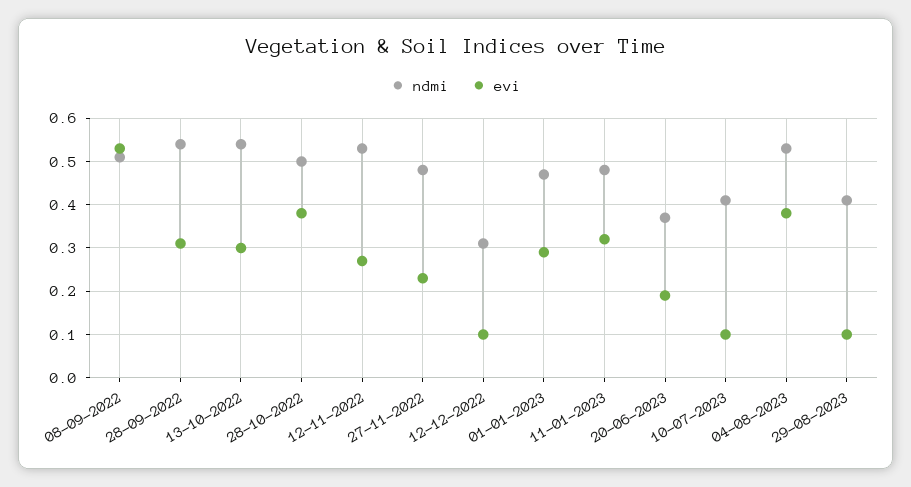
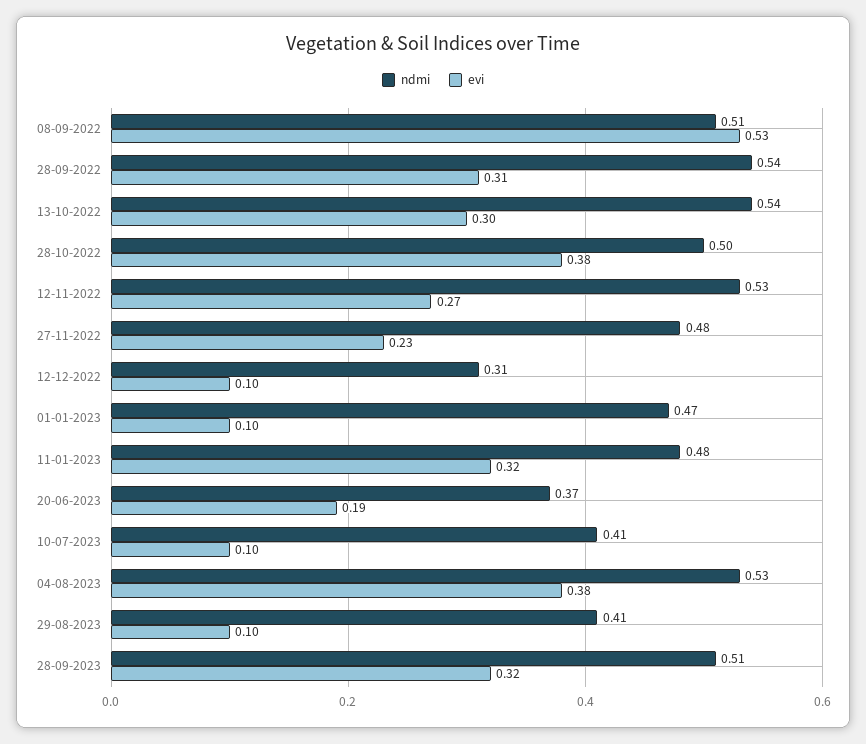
evi, 01-01-2023: 0.3 -> 0.1
ndmi, 28-09-2023: none -> 0.51
evi, 28-09-2023: none -> 0.32

